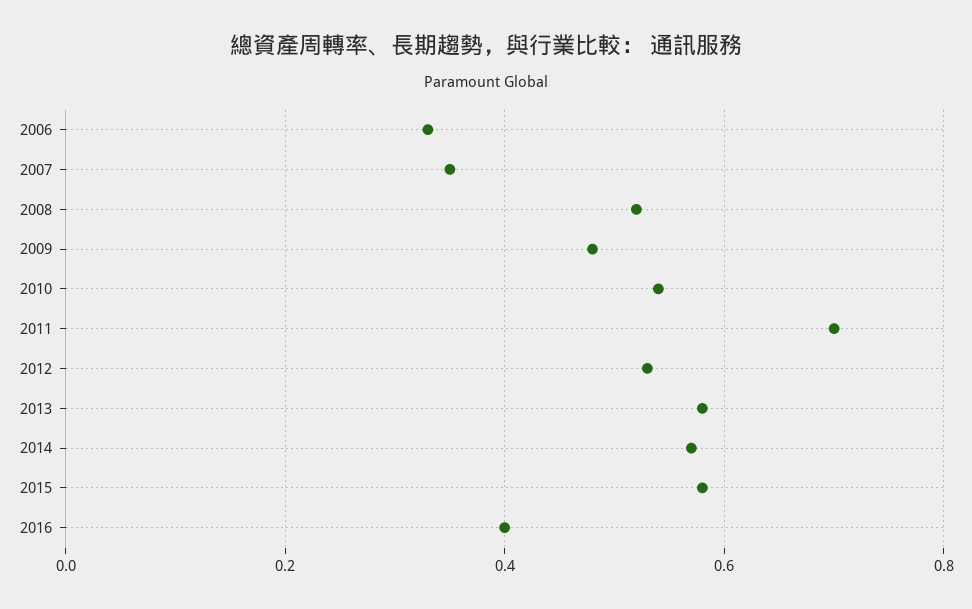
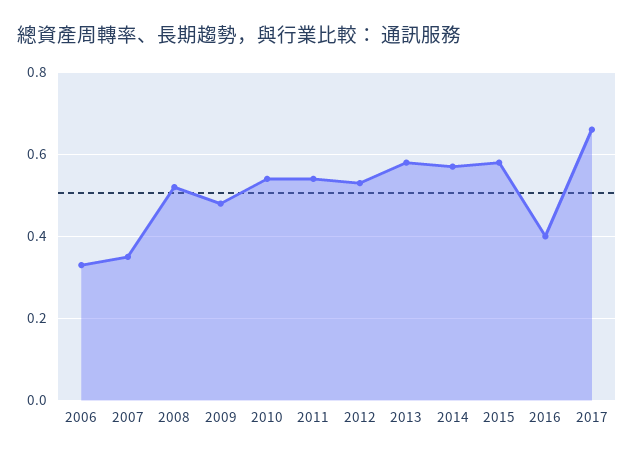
2011: 0.7 -> 0.55
2017: none -> 0.65

